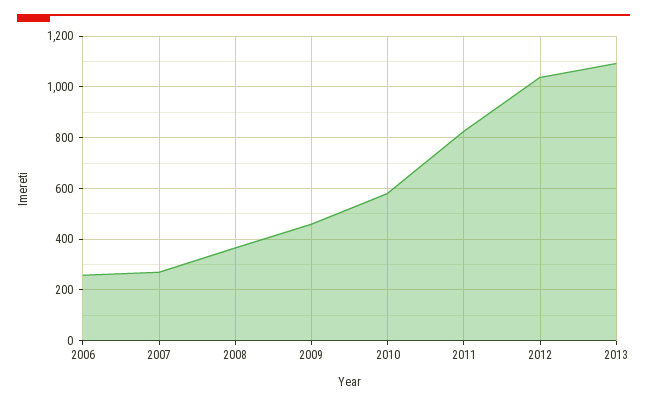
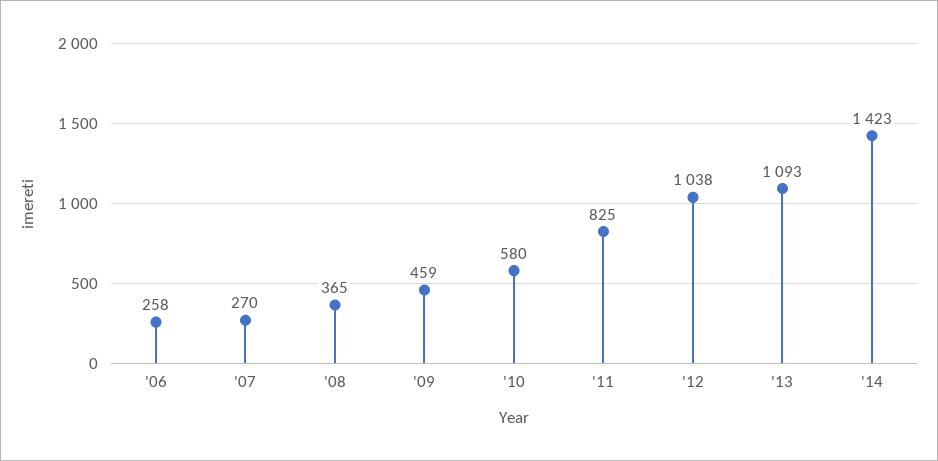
'14: none -> 1423

